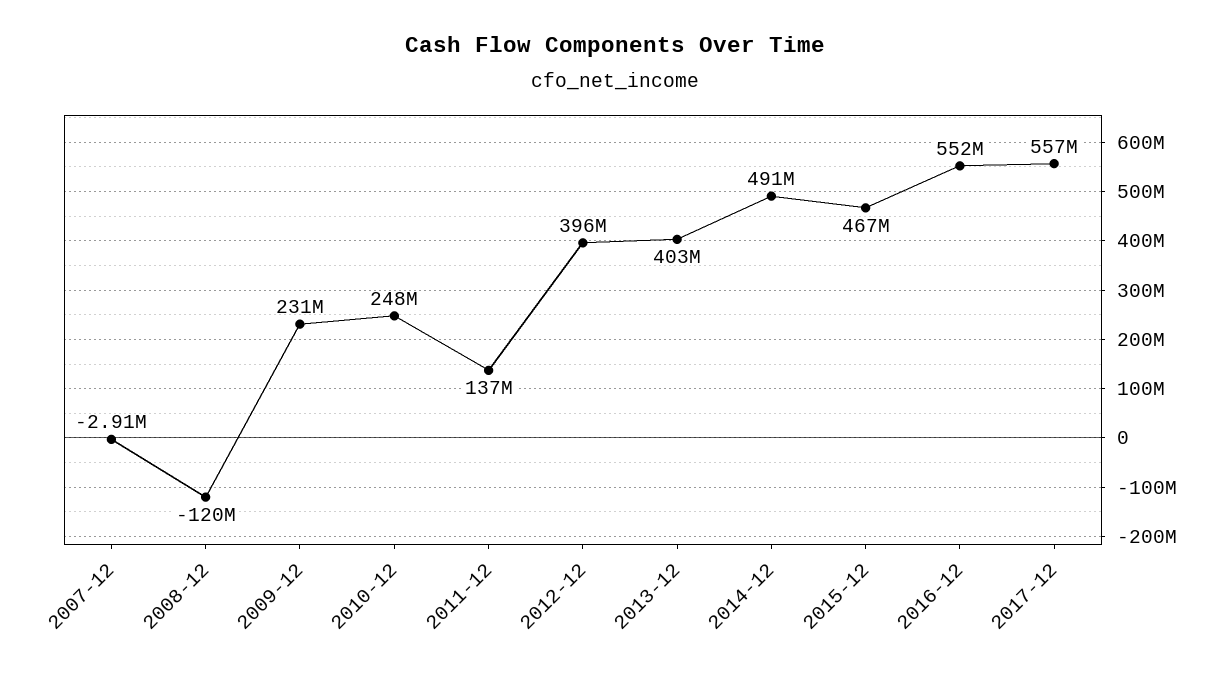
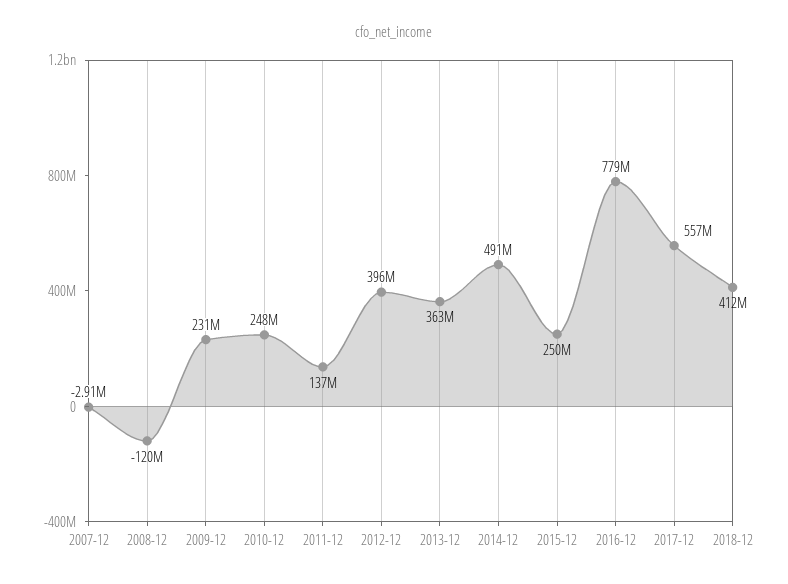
2013-12: 403000000 -> 363000000
2015-12: 467000000 -> 250000000
2016-12: 552000000 -> 779000000
2018-12: none -> 412000000

